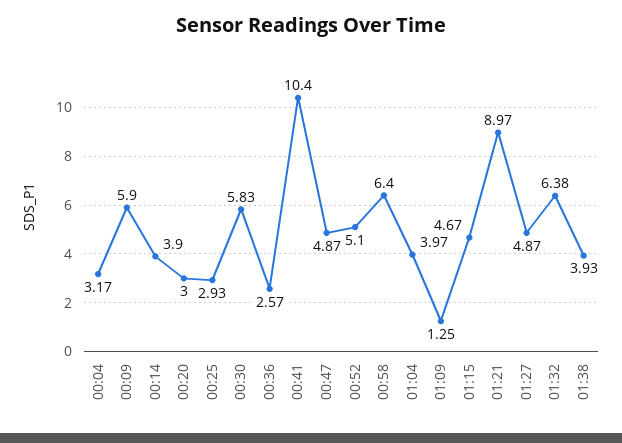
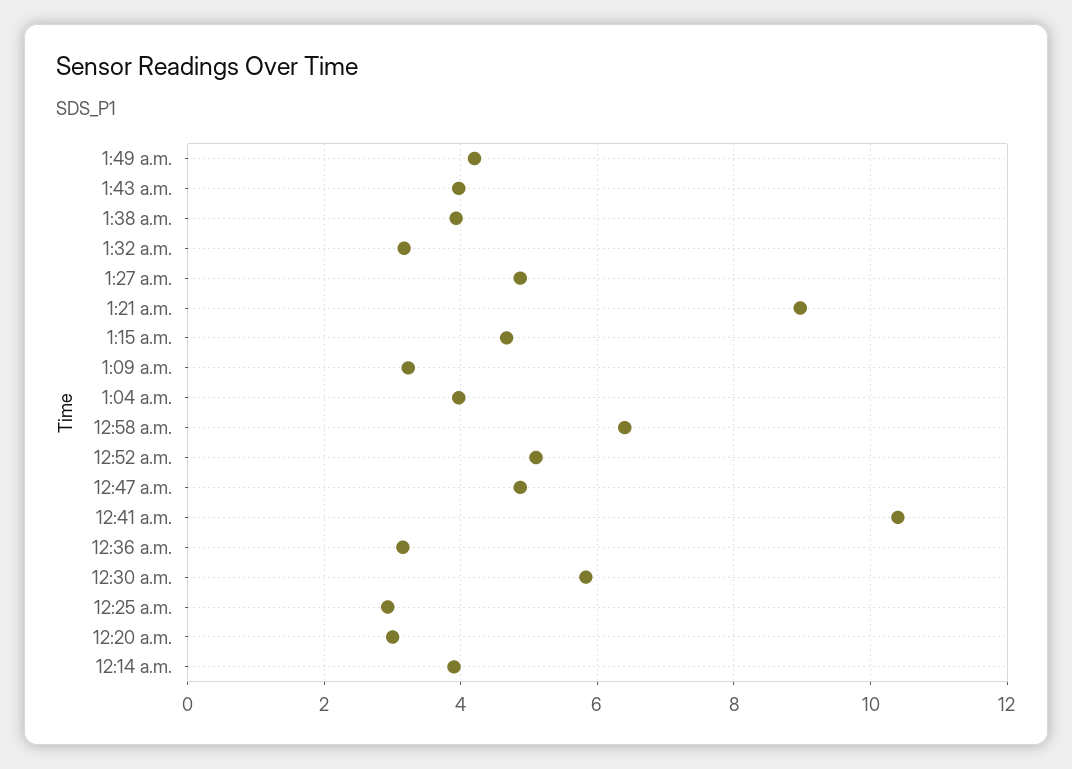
00:04: 3.17 -> none
00:09: 5.9 -> none
00:36: 2.57 -> 3.2
01:09: 1.25 -> 3.2
01:32: 6.38 -> 3.2
1:49 a.m.: none -> 4.2
1:43 a.m.: none -> 4

